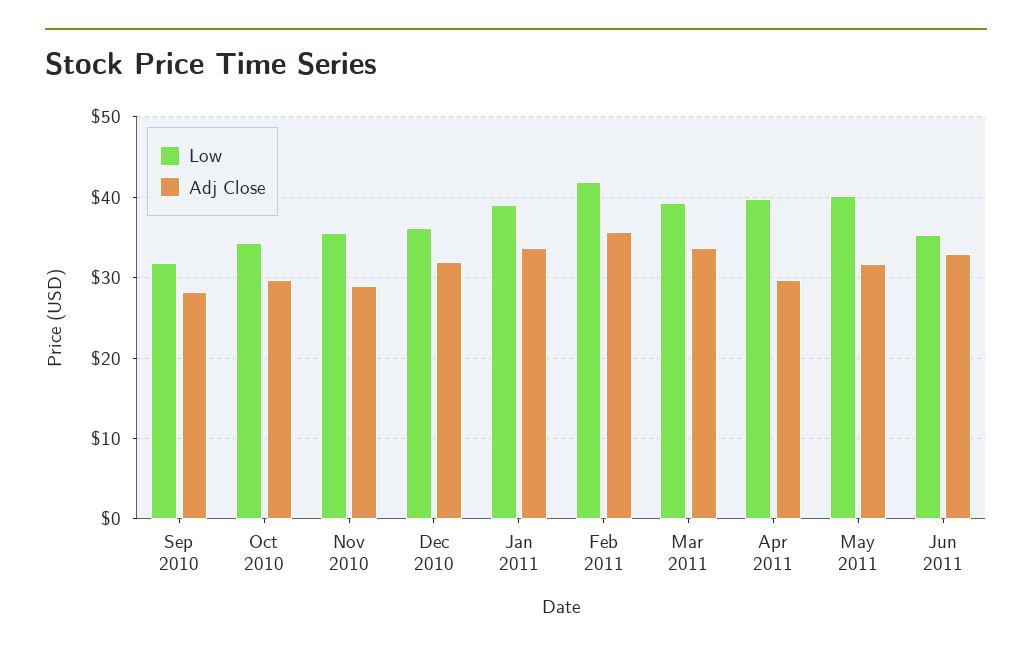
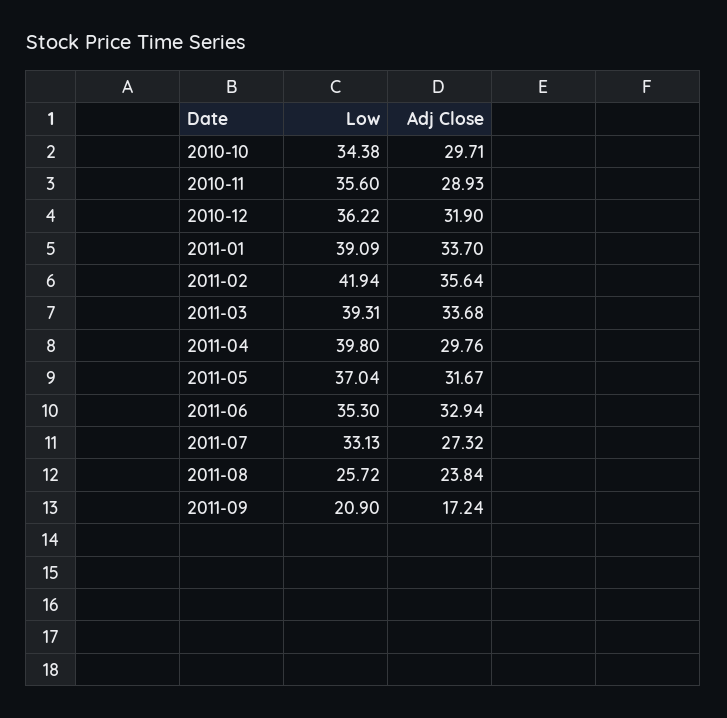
Low, Sep 2010: 32 -> none
Adj Close, Sep 2010: 28 -> none
Low, May 2011: 40 -> 37.04
Low, 2011-07: none -> 33.13
Adj Close, 2011-07: none -> 27.32
Low, 2011-08: none -> 25.72
Adj Close, 2011-08: none -> 23.84
Low, 2011-09: none -> 20.9
Adj Close, 2011-09: none -> 17.24

